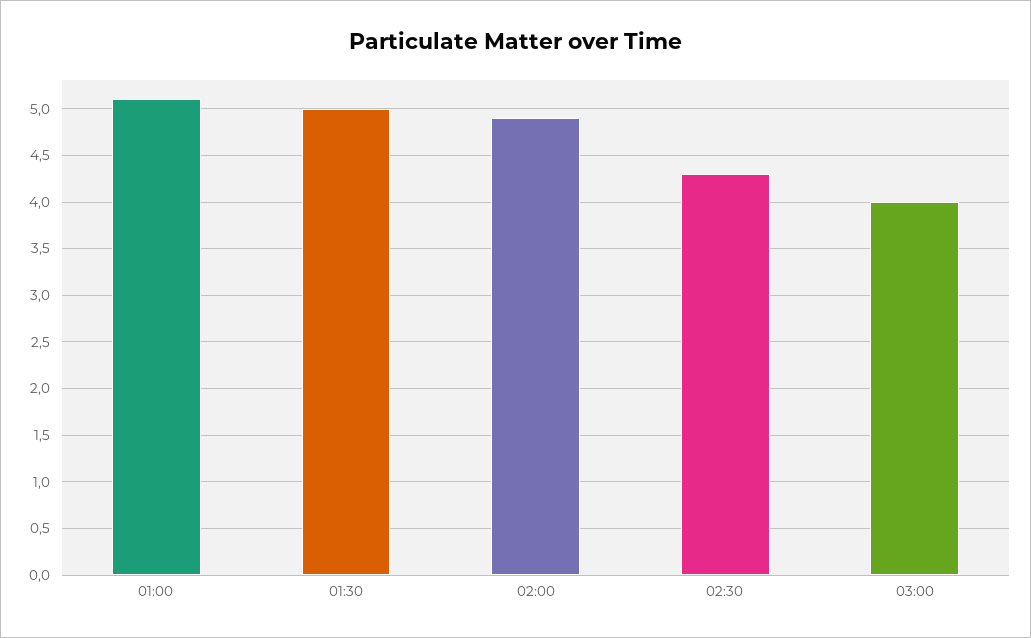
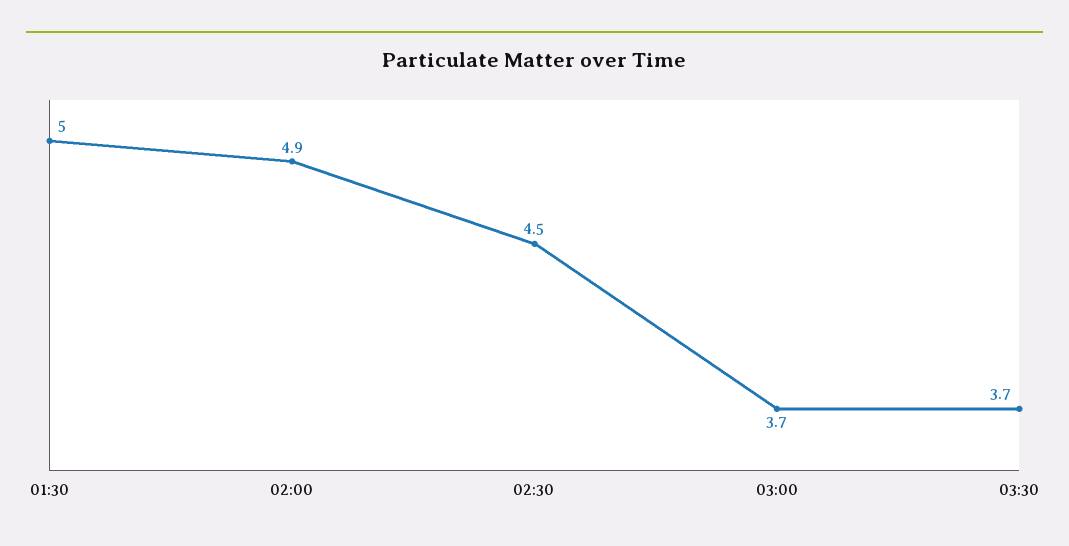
01:00: 5.1 -> none
02:30: 4.3 -> 4.5
03:00: 4 -> 3.7
03:30: none -> 3.7

